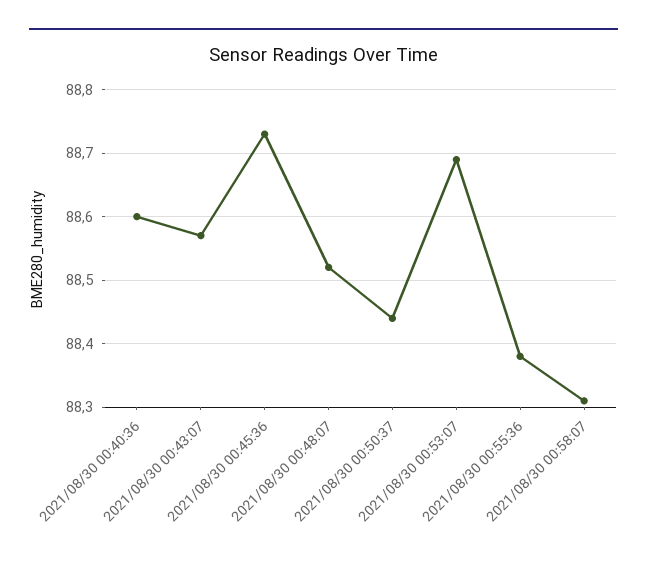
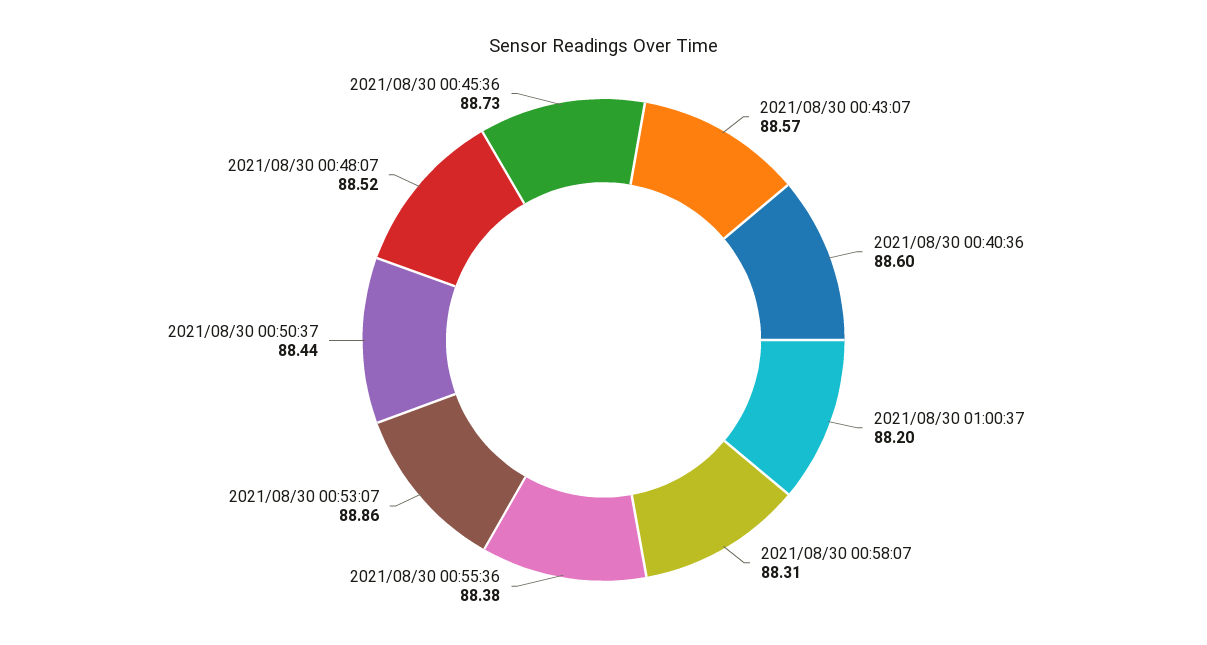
2021/08/30 00:53:07: 88.69 -> 88.86
2021/08/30 01:00:37: none -> 88.2

